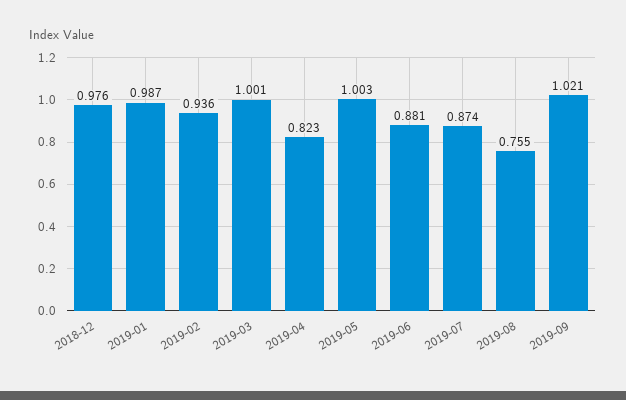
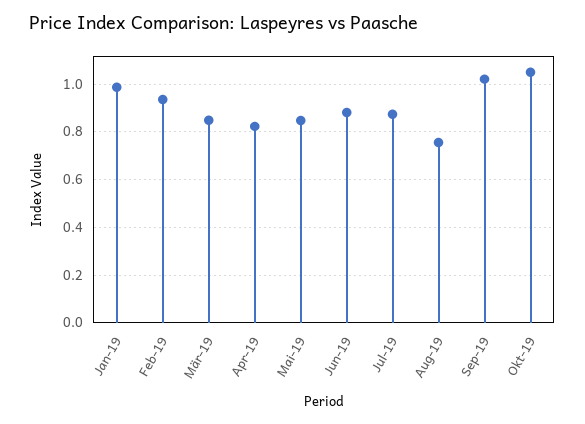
2018-12: 0.976 -> none
2019-03: 1.001 -> 0.85
2019-05: 1.003 -> 0.85
Okt-19: none -> 1.05

